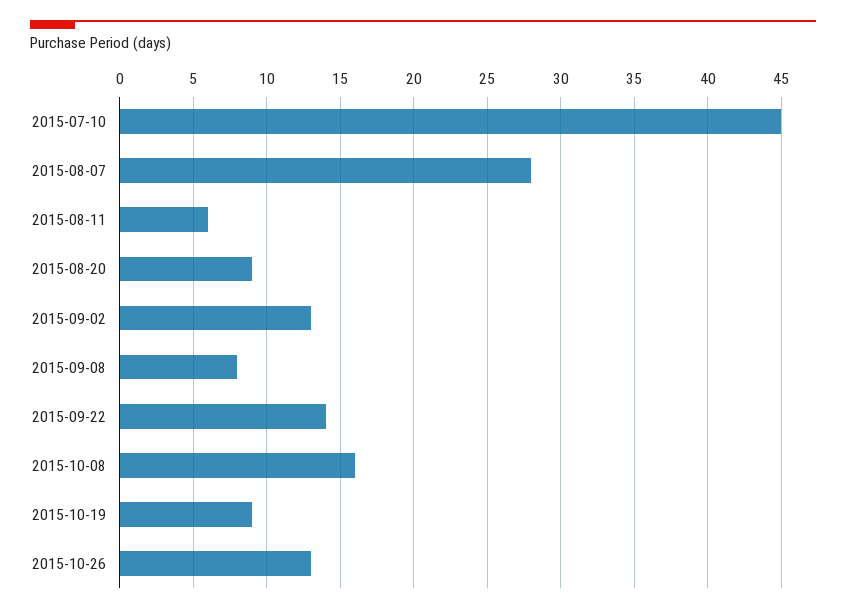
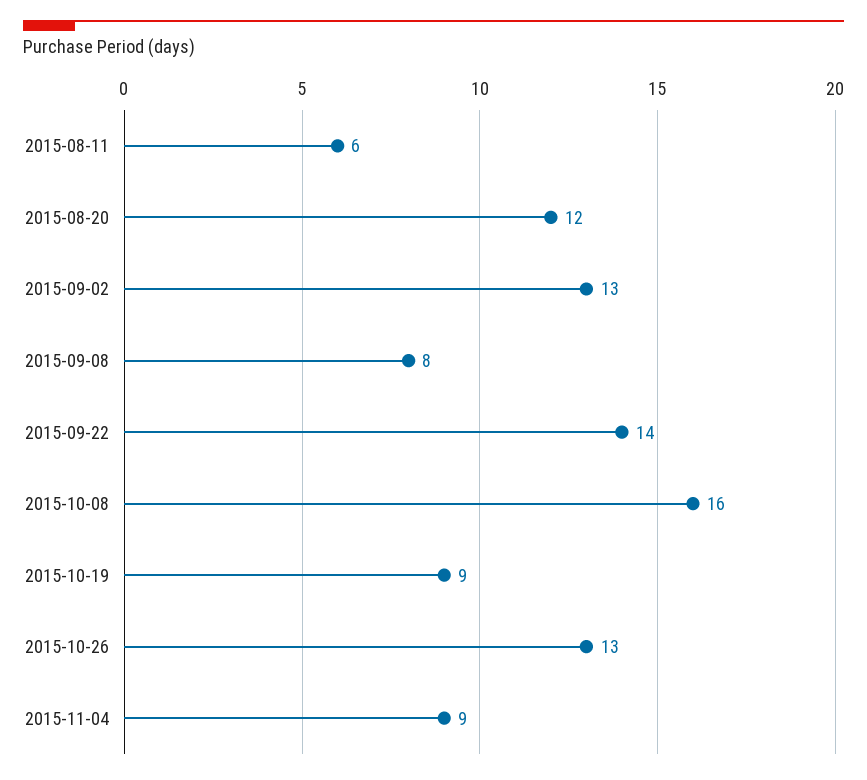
2015-07-10: 45 -> none
2015-08-07: 28 -> none
2015-08-20: 9 -> 12
2015-11-04: none -> 9

